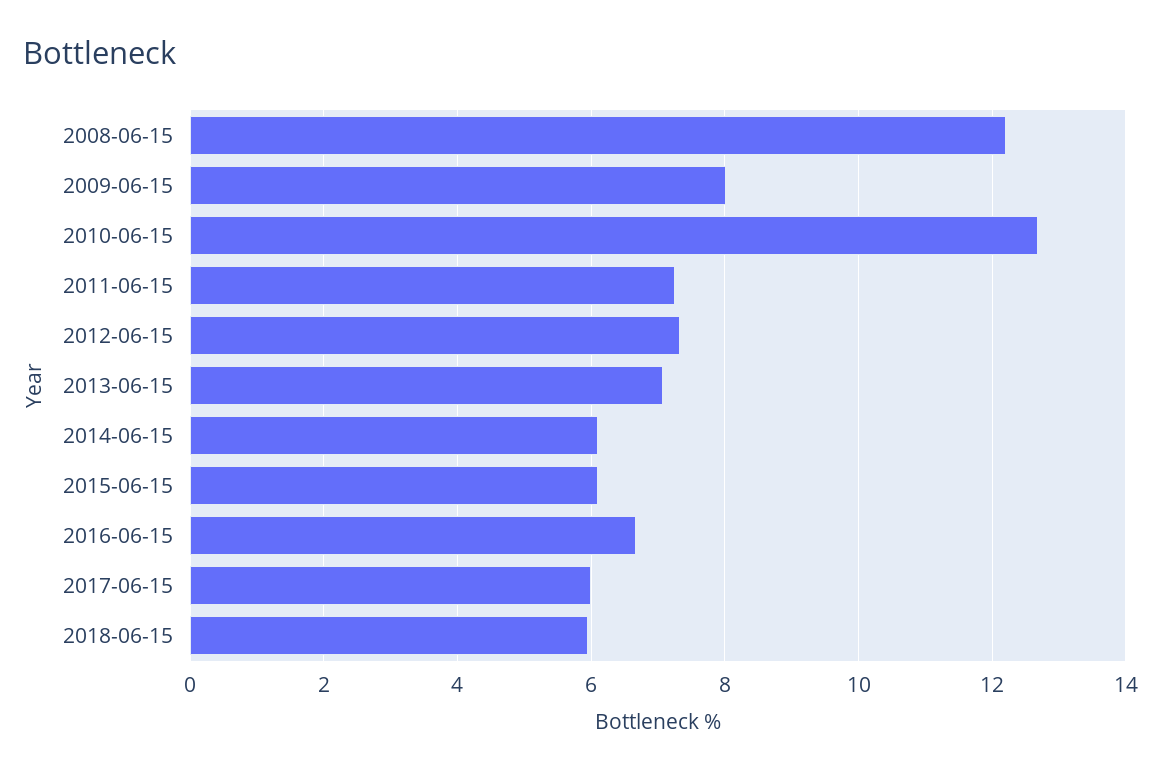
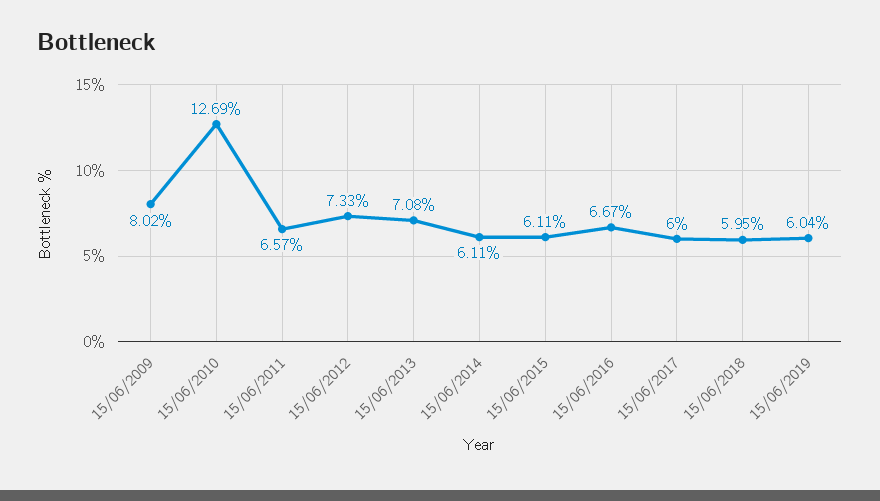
2008-06-15: 12.2 -> none
2011-06-15: 7.2 -> 6.57
15/06/2019: none -> 6.04

